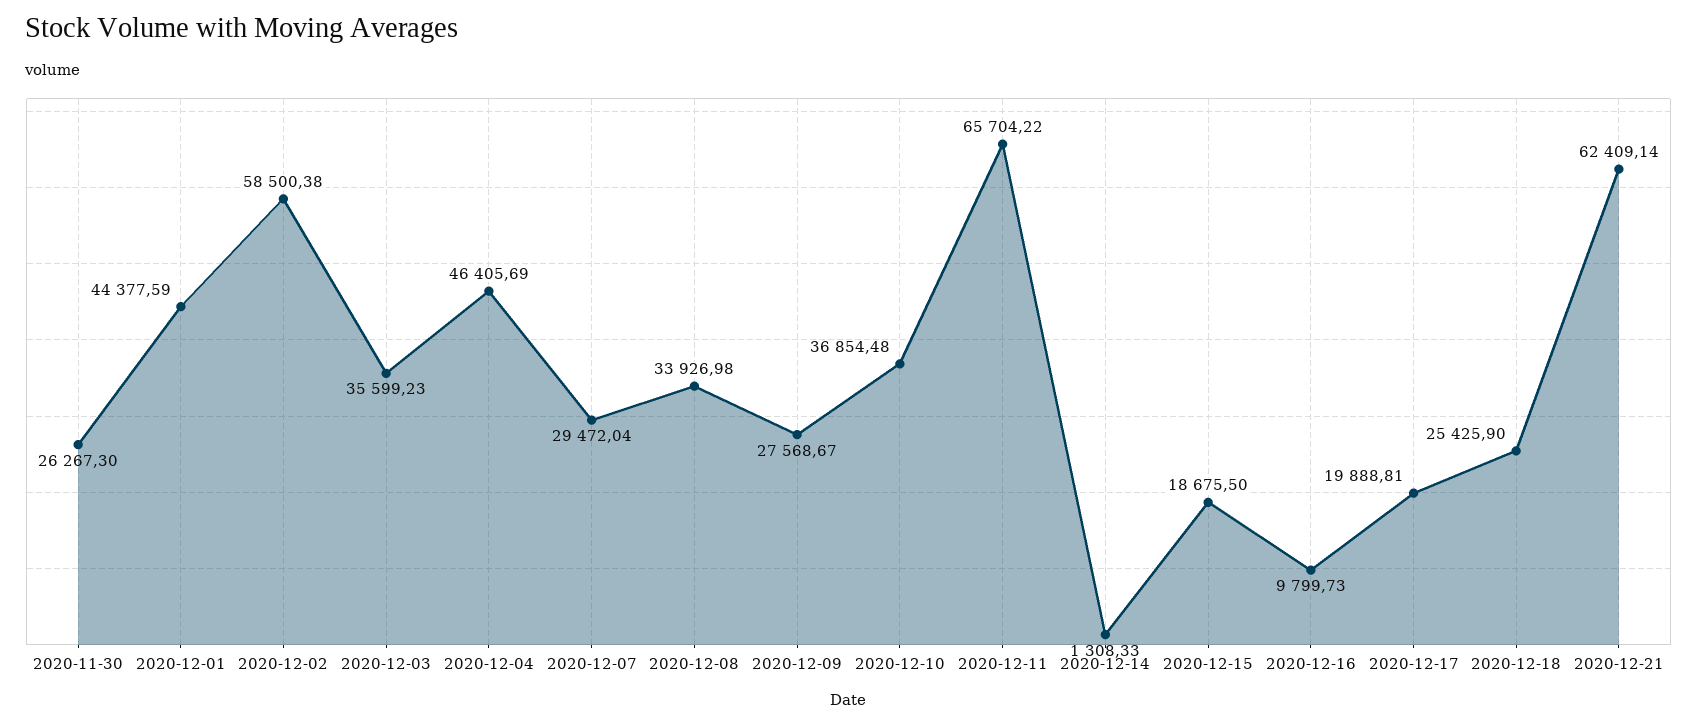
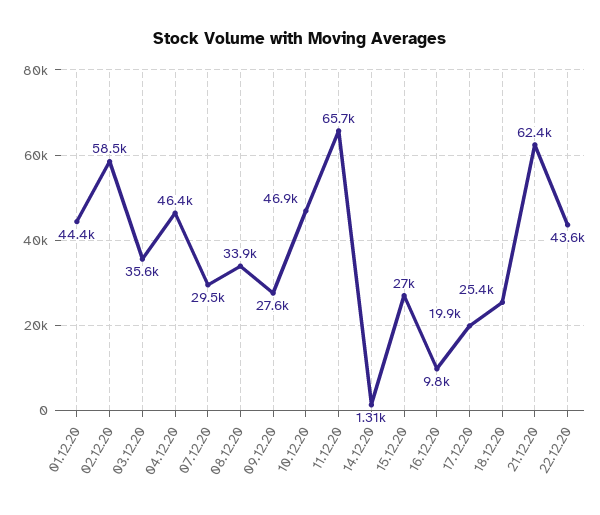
2020-11-30: 26267.3 -> none
2020-12-10: 36854.48 -> 46900
2020-12-15: 18675.5 -> 27000
22.12.20: none -> 43600

